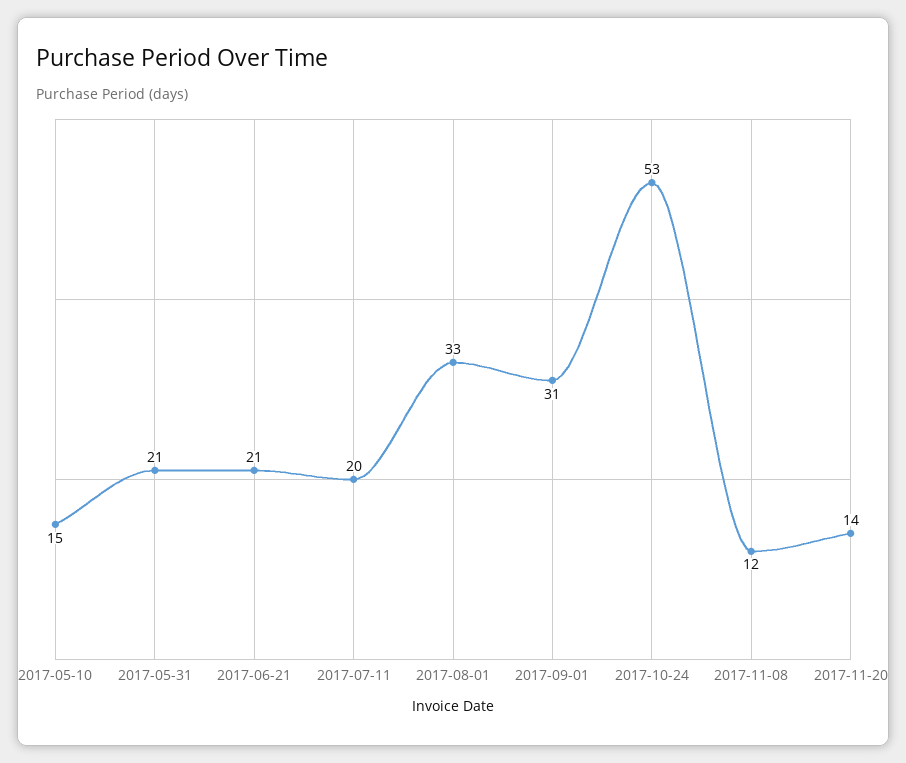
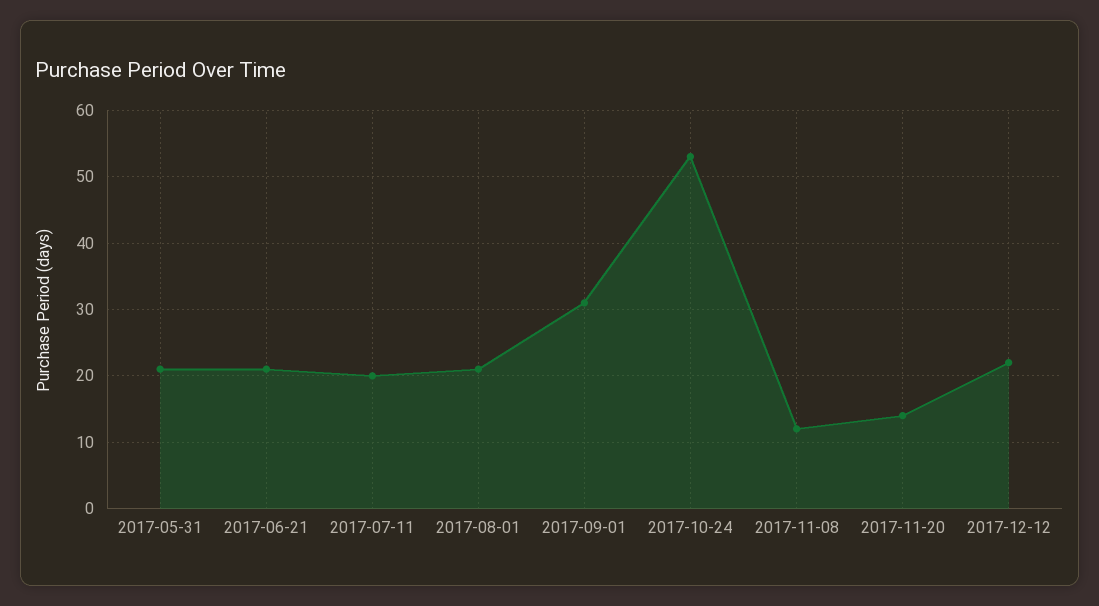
2017-05-10: 15 -> none
2017-08-01: 33 -> 21
2017-12-12: none -> 22

